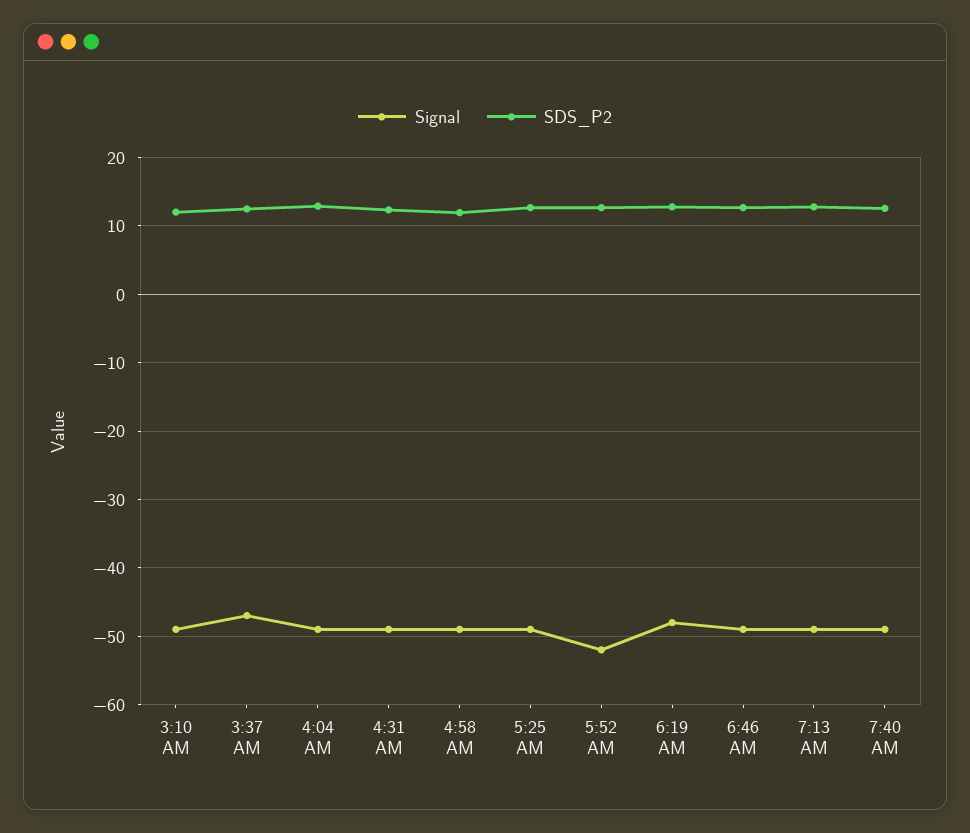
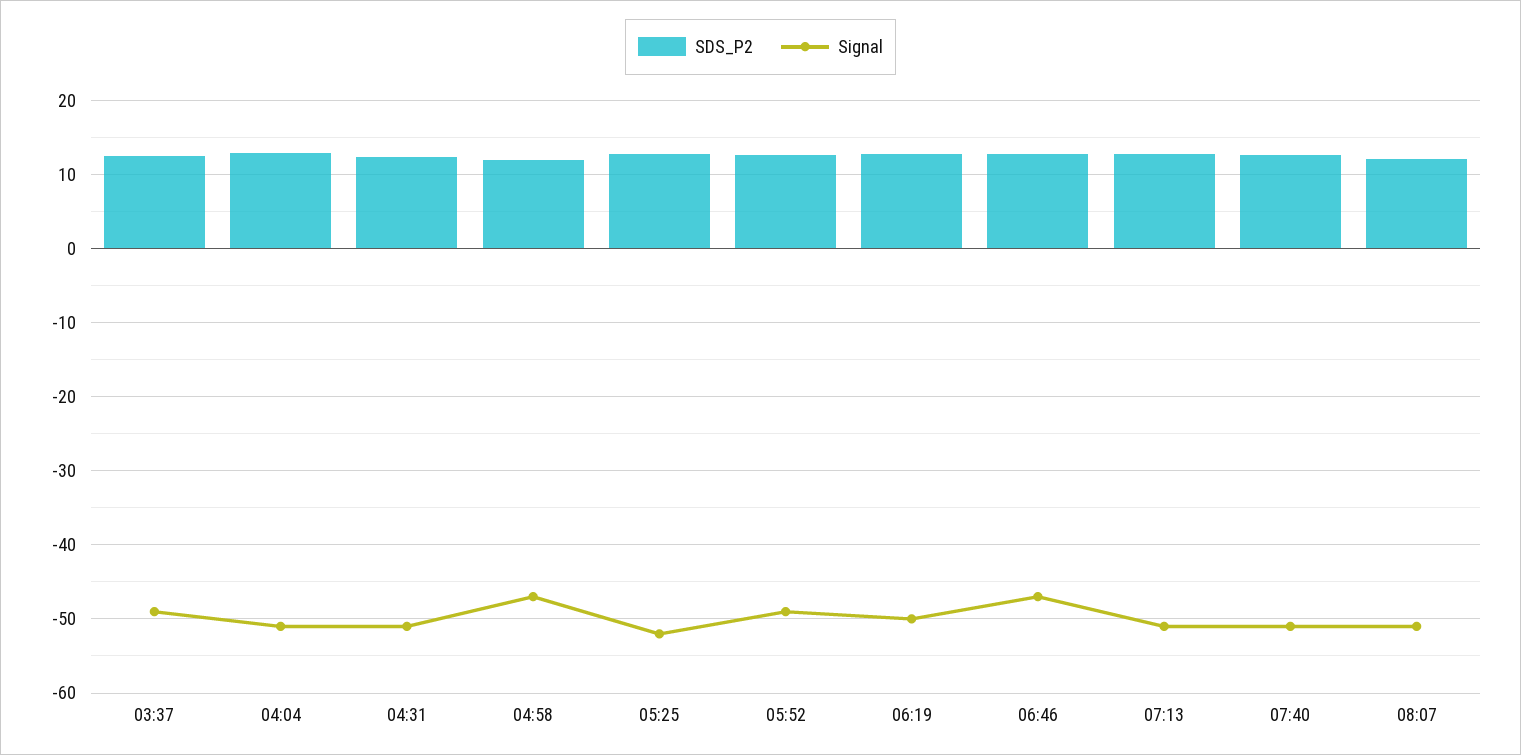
Signal, 3:10 AM: -49 -> none
SDS_P2, 3:10 AM: 12 -> none
Signal, 3:37 AM: -47 -> -49
Signal, 4:04 AM: -49 -> -51
Signal, 4:31 AM: -49 -> -51
Signal, 4:58 AM: -49 -> -47
Signal, 5:25 AM: -49 -> -52
Signal, 5:52 AM: -52 -> -49
Signal, 6:19 AM: -48 -> -50
Signal, 6:46 AM: -49 -> -47
Signal, 7:13 AM: -49 -> -51
Signal, 7:40 AM: -49 -> -51
SDS_P2, 08:07: none -> 12
Signal, 08:07: none -> -51

